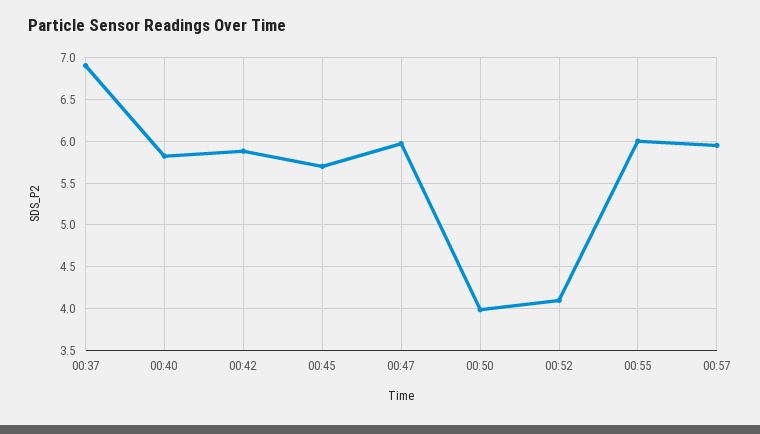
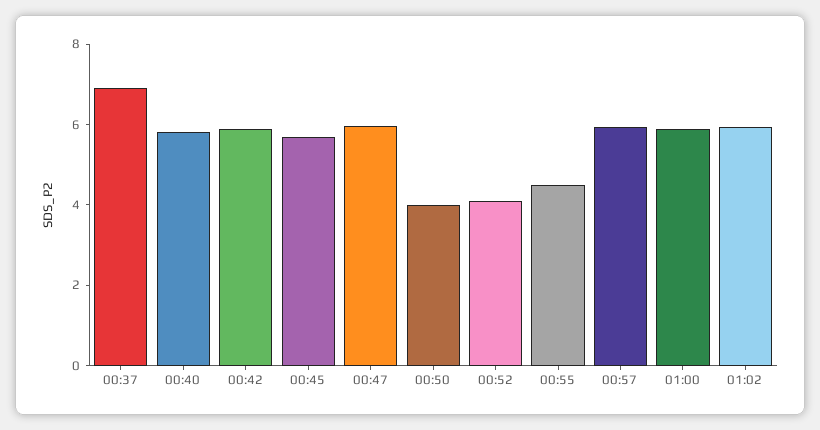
00:55: 6 -> 4.5
01:00: none -> 6
01:02: none -> 6

